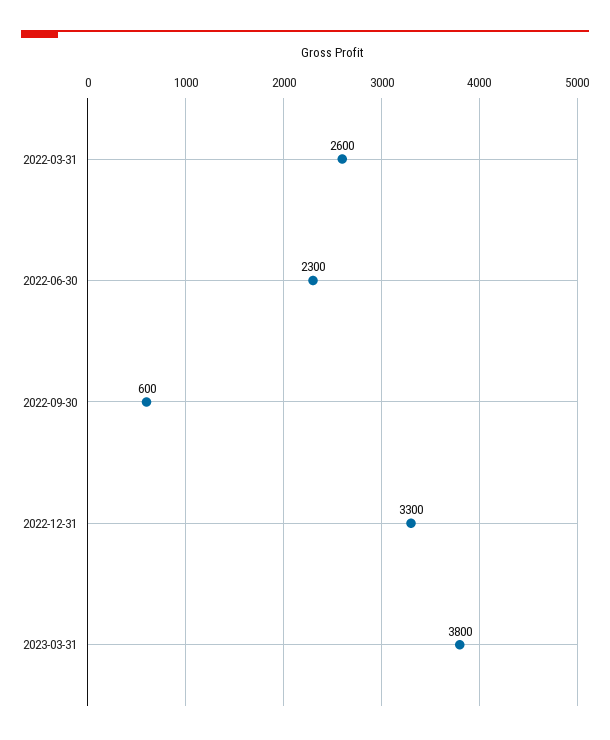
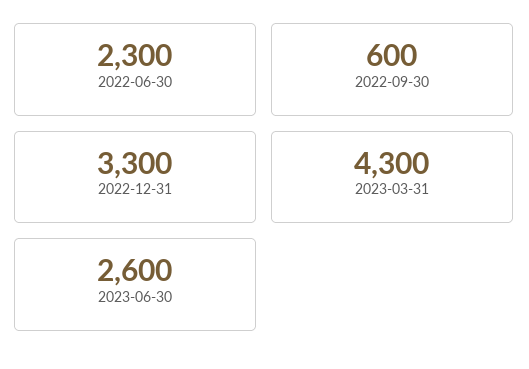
2022-03-31: 2600 -> none
2023-03-31: 3800 -> 4300
2023-06-30: none -> 2600

